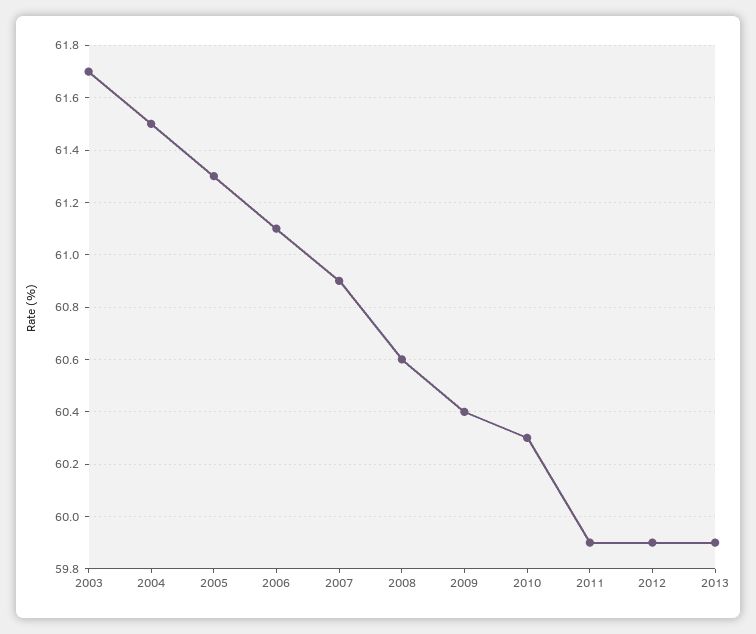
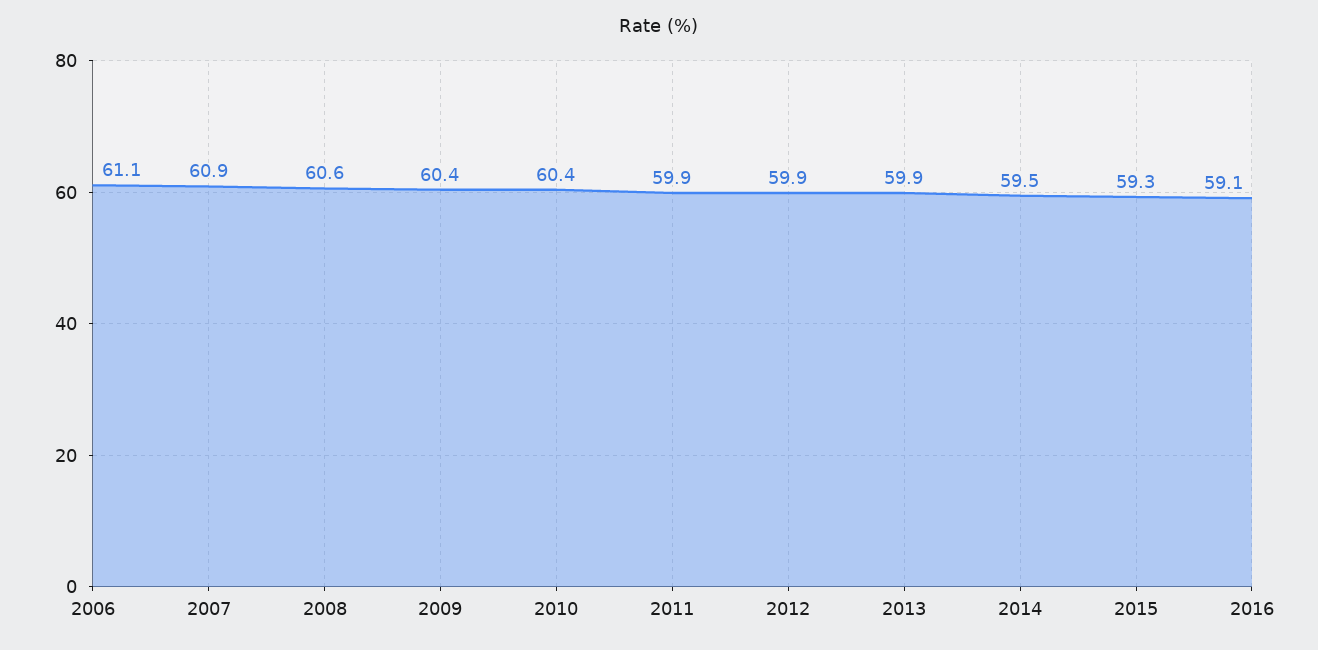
2003: 61.7 -> none
2004: 61.5 -> none
2005: 61.3 -> none
2010: 60.3 -> 60.4
2014: none -> 59.5
2015: none -> 59.3
2016: none -> 59.1

